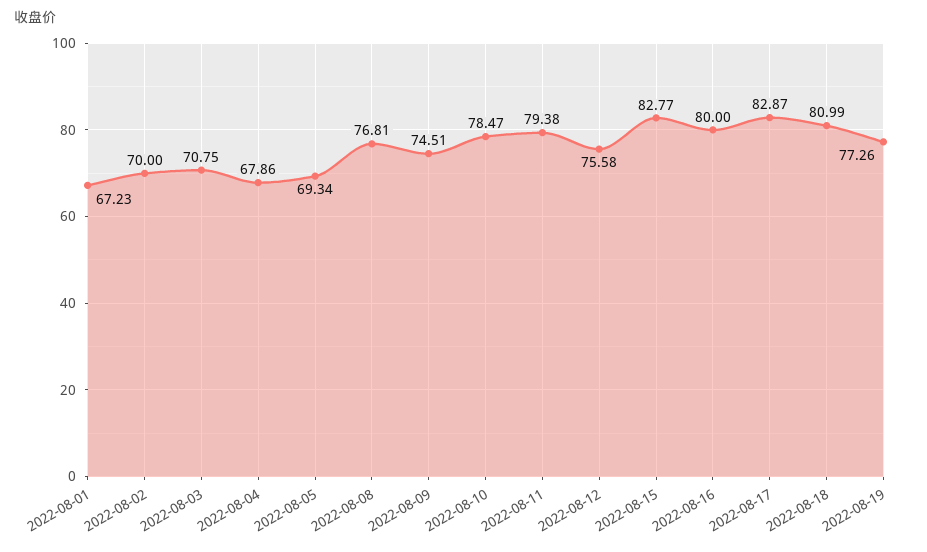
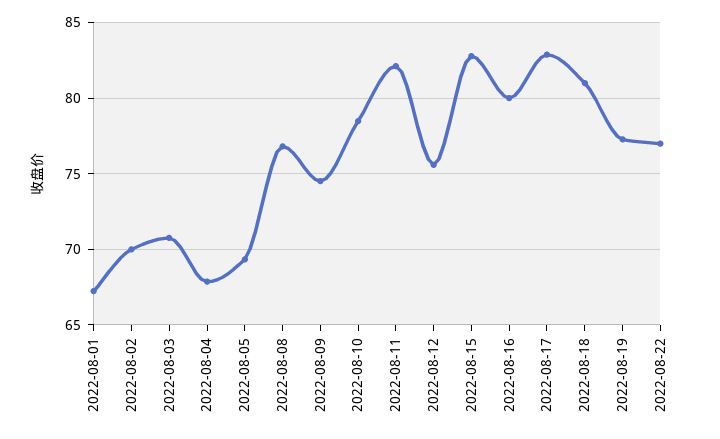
2022-08-11: 79.38 -> 82
2022-08-22: none -> 77

